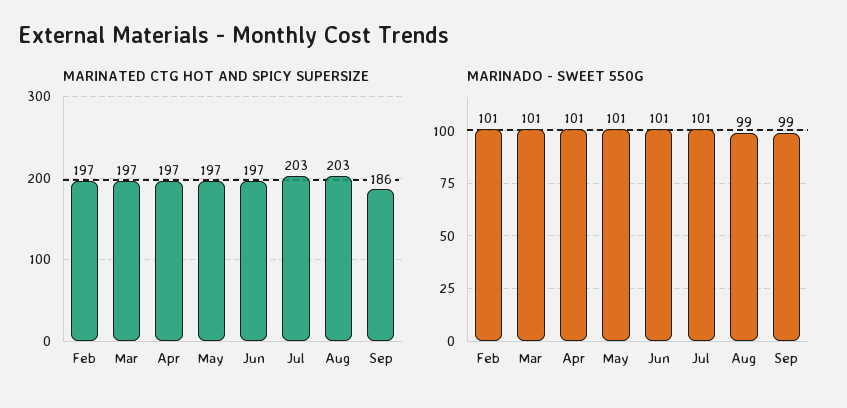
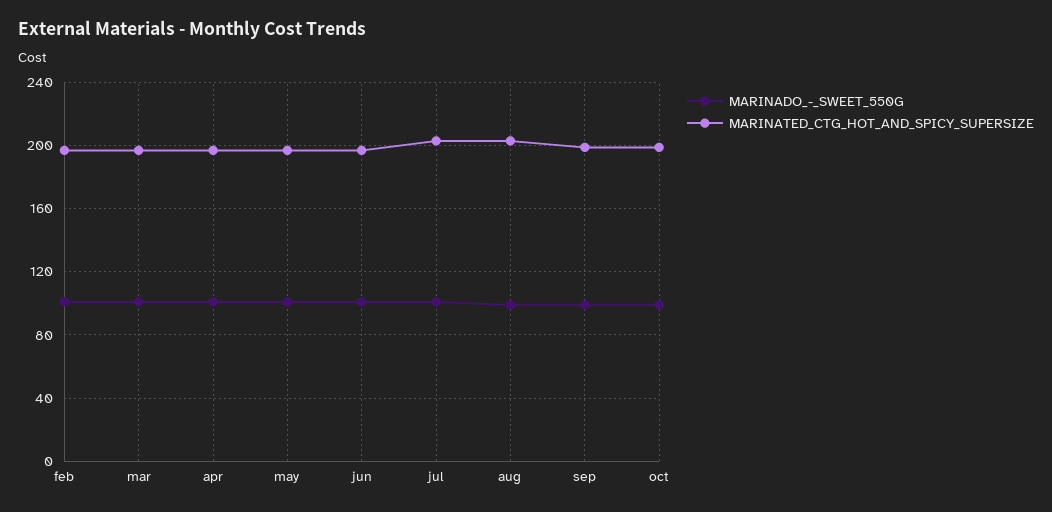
MARINATED CTG HOT AND SPICY SUPERSIZE, Sep: 186 -> 200
MARINADO - SWEET 550G, oct: none -> 100
MARINATED CTG HOT AND SPICY SUPERSIZE, oct: none -> 200

